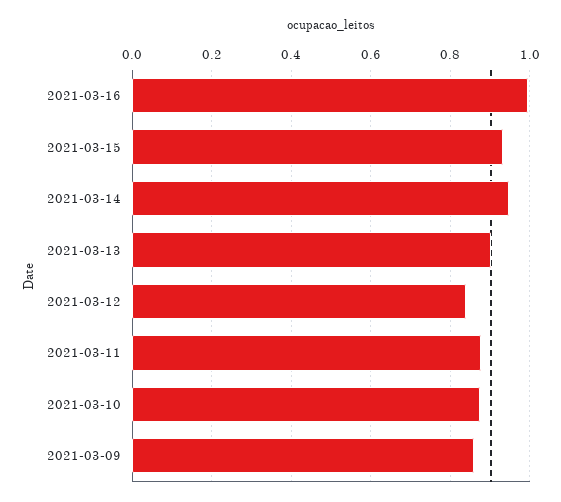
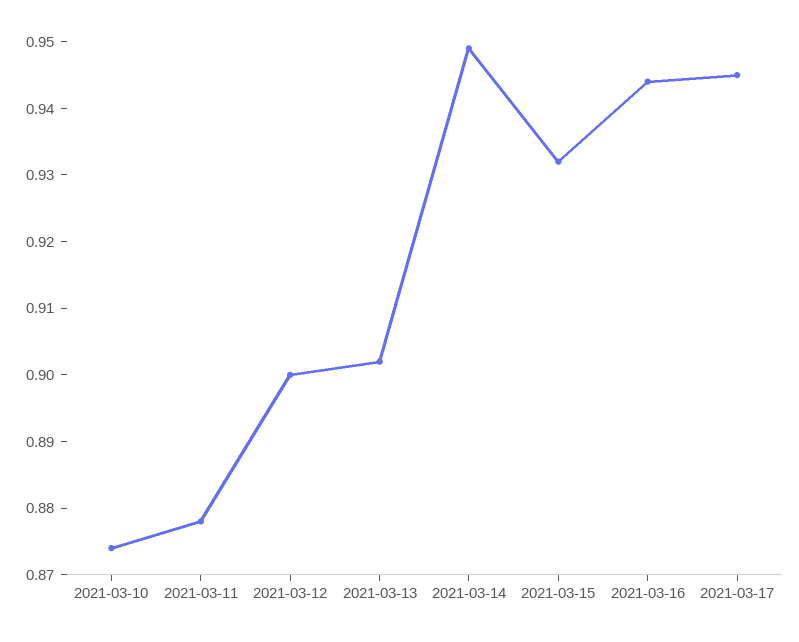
2021-03-16: 1 -> 0.945
2021-03-12: 0.84 -> 0.9
2021-03-09: 0.86 -> none
2021-03-17: none -> 0.945

